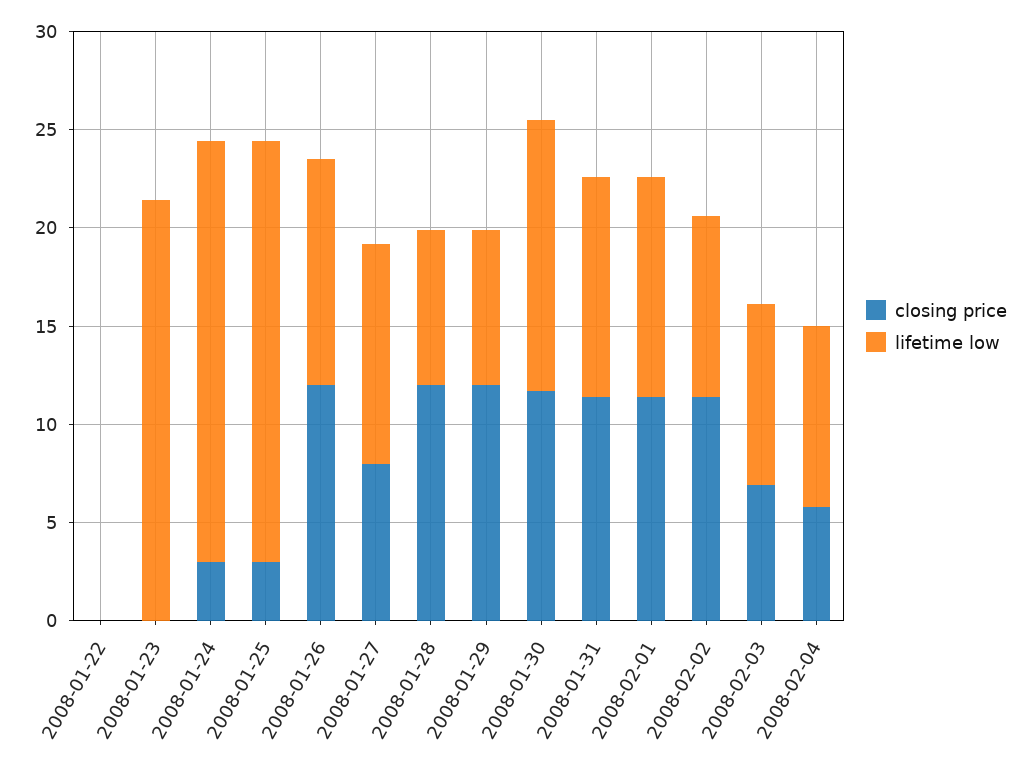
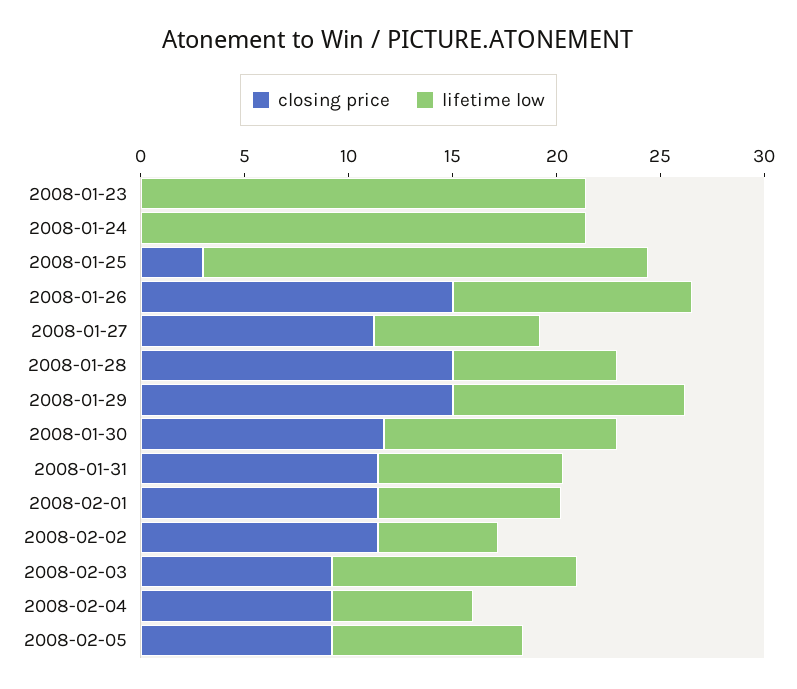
closing price, 2008-01-22: 0 -> none
lifetime low, 2008-01-22: 0 -> none
closing price, 2008-01-24: 3 -> 0
closing price, 2008-01-26: 12 -> 15
closing price, 2008-01-27: 8 -> 11
lifetime low, 2008-01-27: 11 -> 8
closing price, 2008-01-28: 12 -> 15
closing price, 2008-01-29: 12 -> 15
lifetime low, 2008-01-29: 8 -> 11
lifetime low, 2008-01-30: 14 -> 11
lifetime low, 2008-01-31: 11 -> 9
lifetime low, 2008-02-01: 11 -> 9
lifetime low, 2008-02-02: 9 -> 6
closing price, 2008-02-03: 7 -> 9
lifetime low, 2008-02-03: 9 -> 12
closing price, 2008-02-04: 6 -> 9
lifetime low, 2008-02-04: 9 -> 7
closing price, 2008-02-05: none -> 9
lifetime low, 2008-02-05: none -> 9

